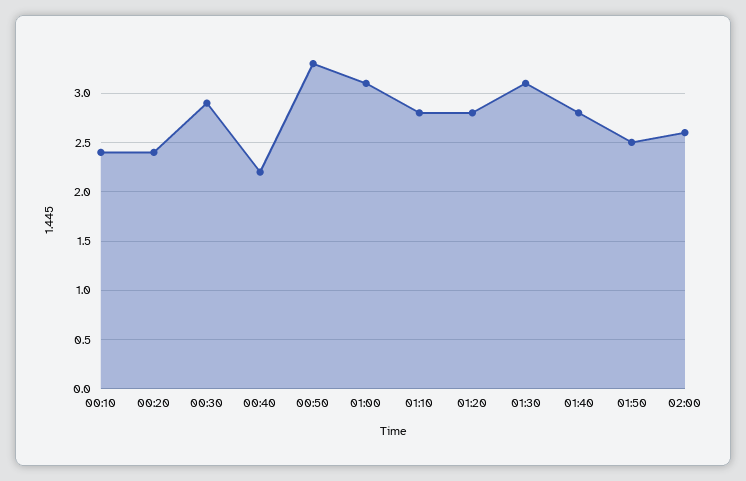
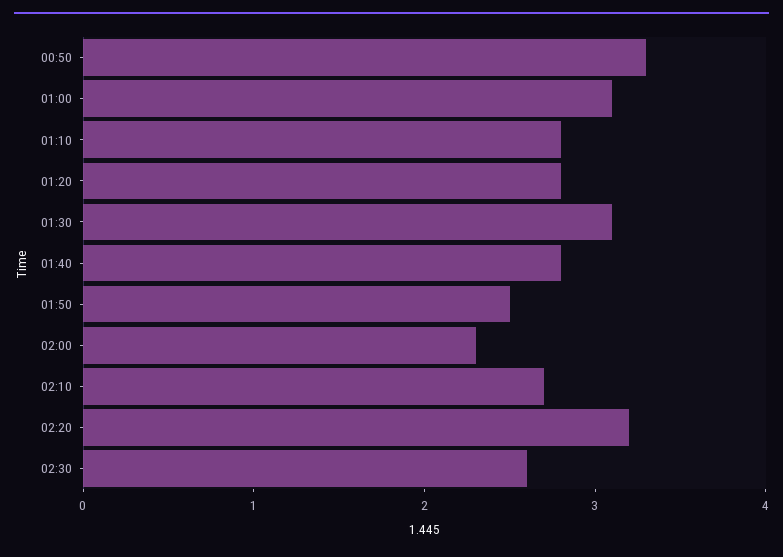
00:10: 2.4 -> none
00:20: 2.4 -> none
00:30: 2.9 -> none
00:40: 2.2 -> none
02:00: 2.6 -> 2.3
02:10: none -> 2.7
02:20: none -> 3.2
02:30: none -> 2.6

